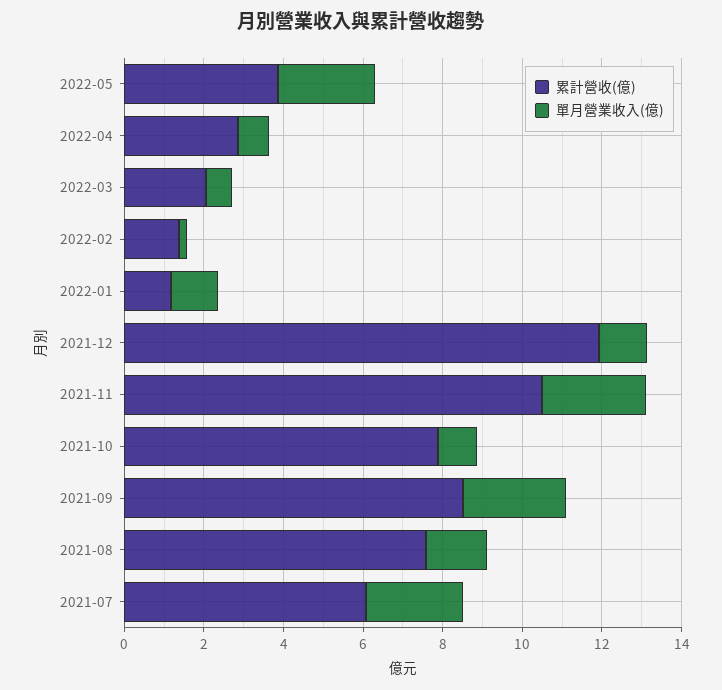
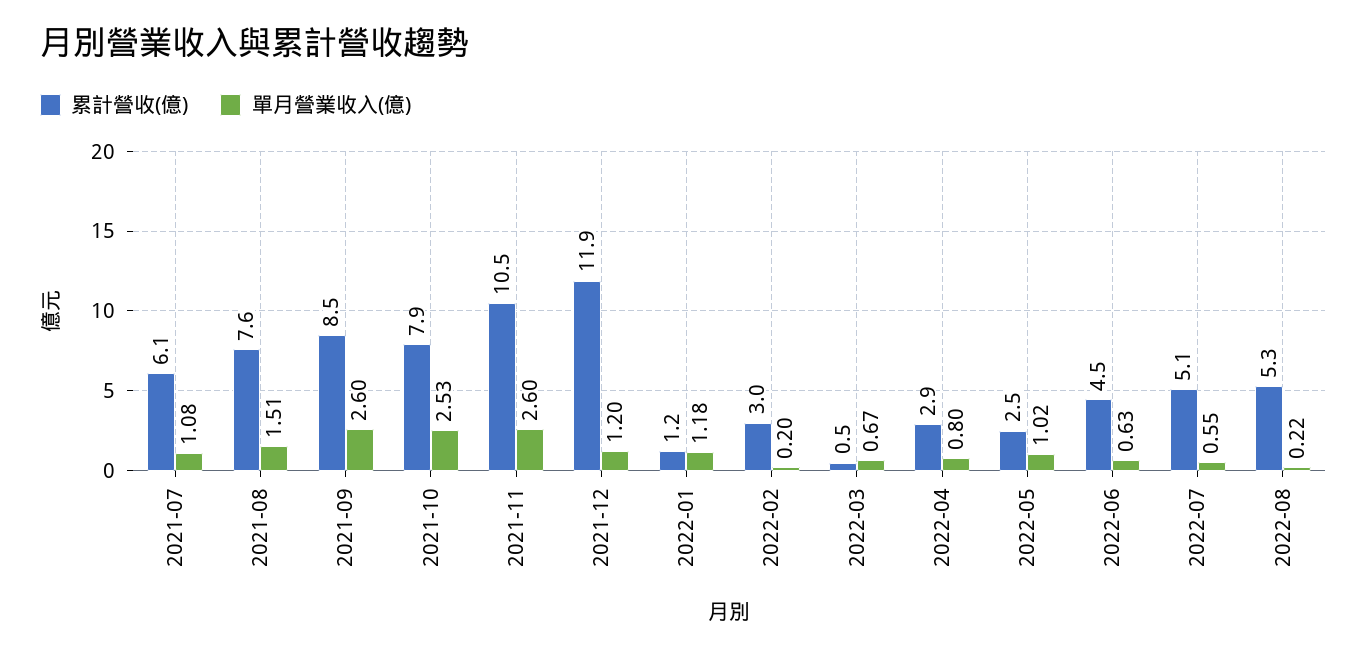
累計營收(億), 2022-05: 4 -> 2.5
單月營業收入(億), 2022-05: 2.5 -> 1.02
累計營收(億), 2022-03: 2 -> 0.5
累計營收(億), 2022-02: 1.5 -> 3
單月營業收入(億), 2021-10: 1 -> 2.53
單月營業收入(億), 2021-07: 2.5 -> 1.08
累計營收(億), 2022-06: none -> 4.5
單月營業收入(億), 2022-06: none -> 0.63
累計營收(億), 2022-07: none -> 5.1
單月營業收入(億), 2022-07: none -> 0.55
累計營收(億), 2022-08: none -> 5.3
單月營業收入(億), 2022-08: none -> 0.22

